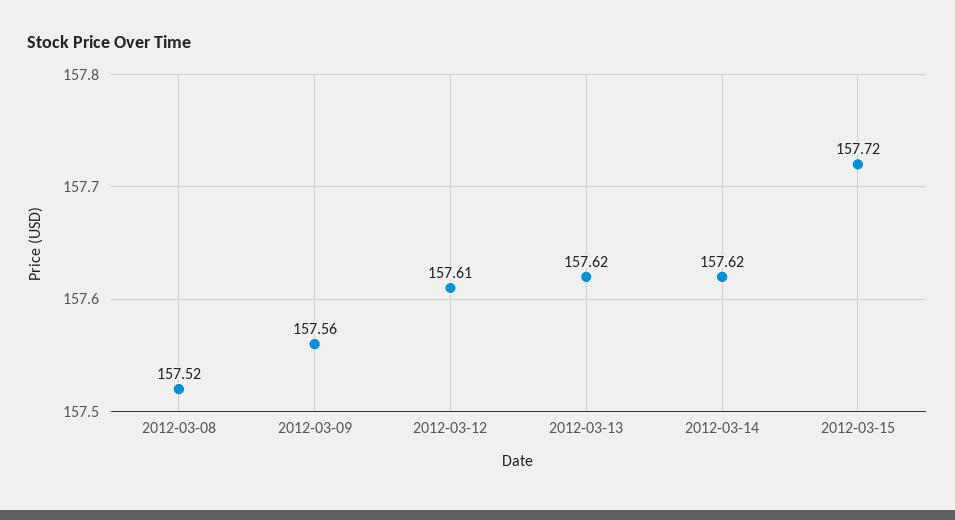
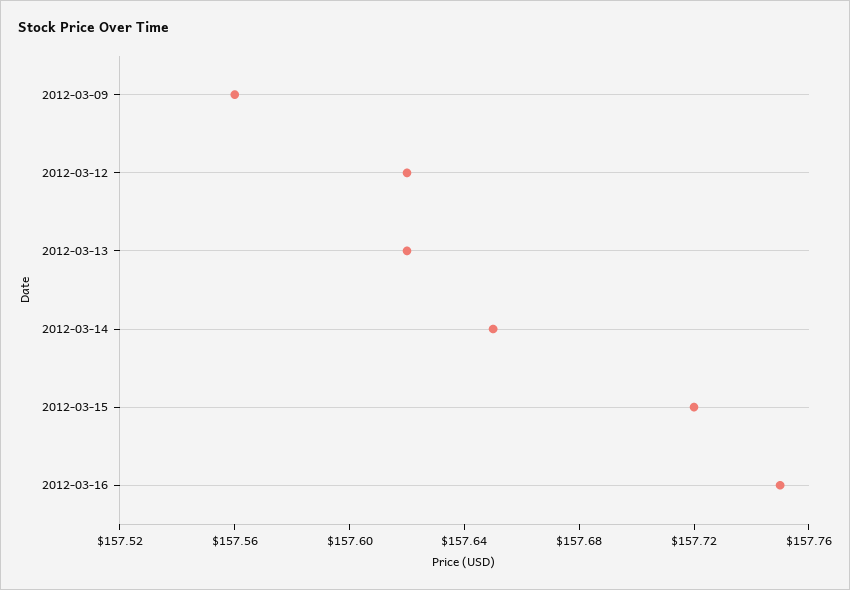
2012-03-08: 157.52 -> none
2012-03-12: 157.61 -> 157.62
2012-03-14: 157.62 -> 157.65
2012-03-16: none -> 157.75

